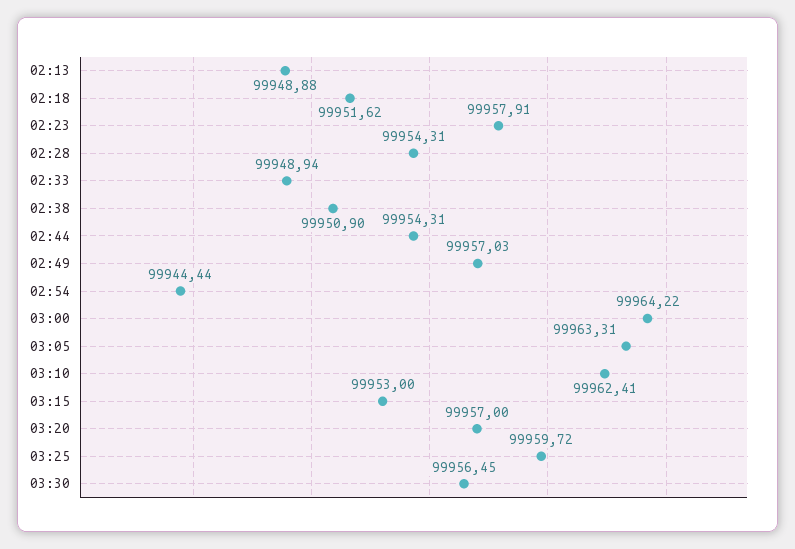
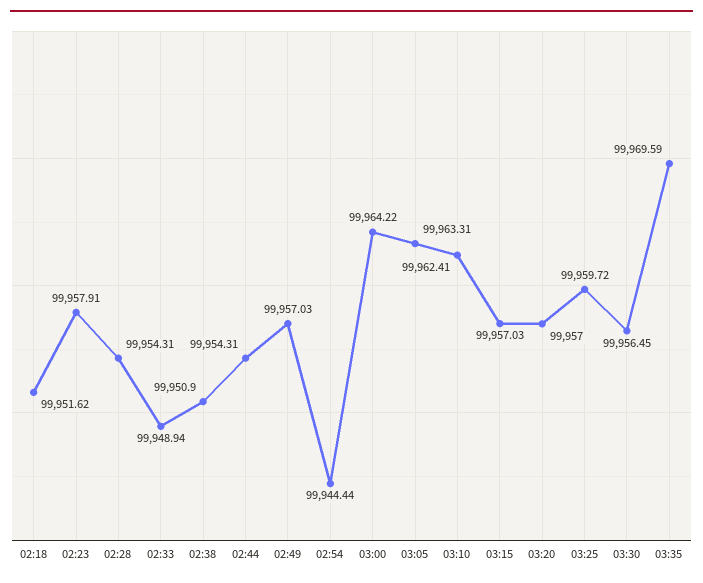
02:13: 99948.88 -> none
03:15: 99953 -> 99957.03
03:35: none -> 99969.59

